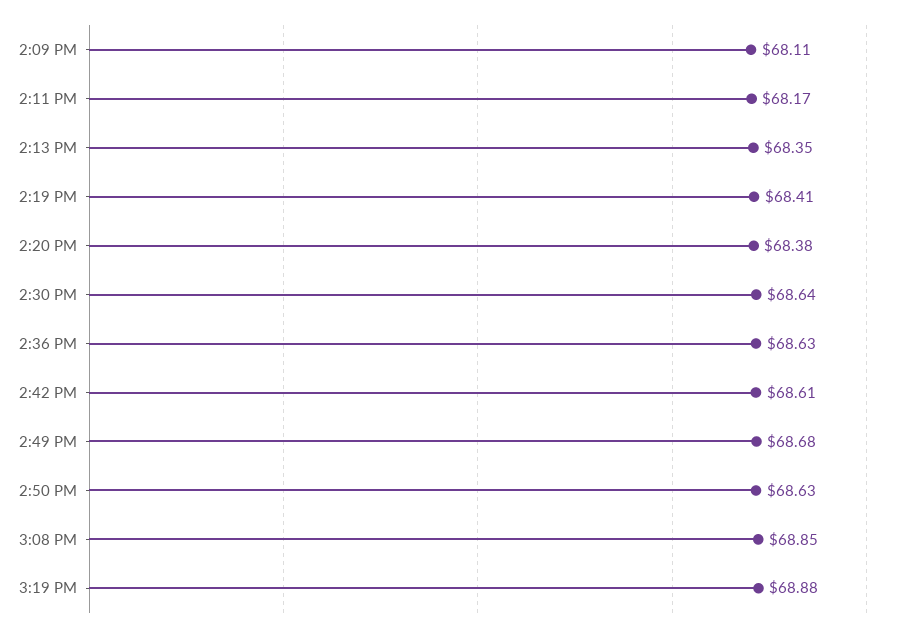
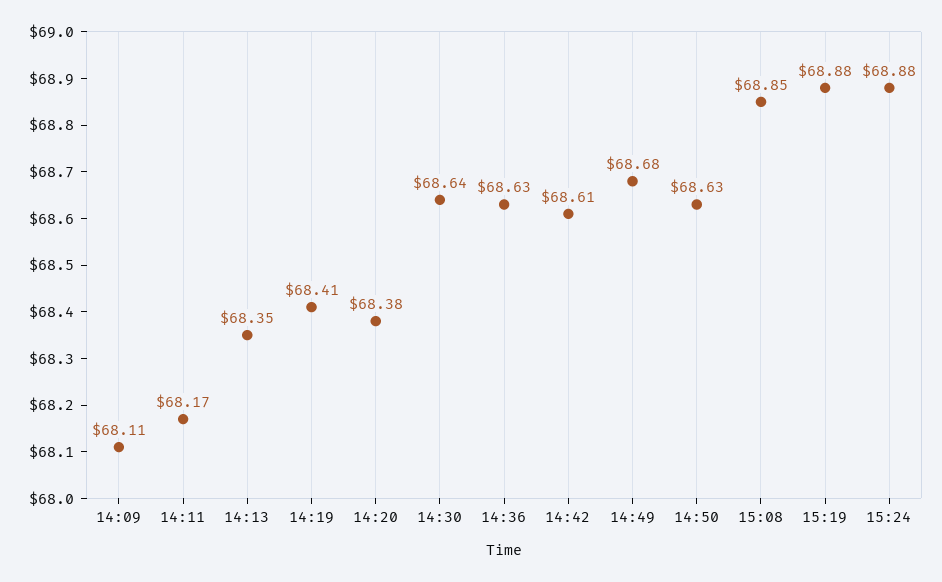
15:24: none -> 68.88

